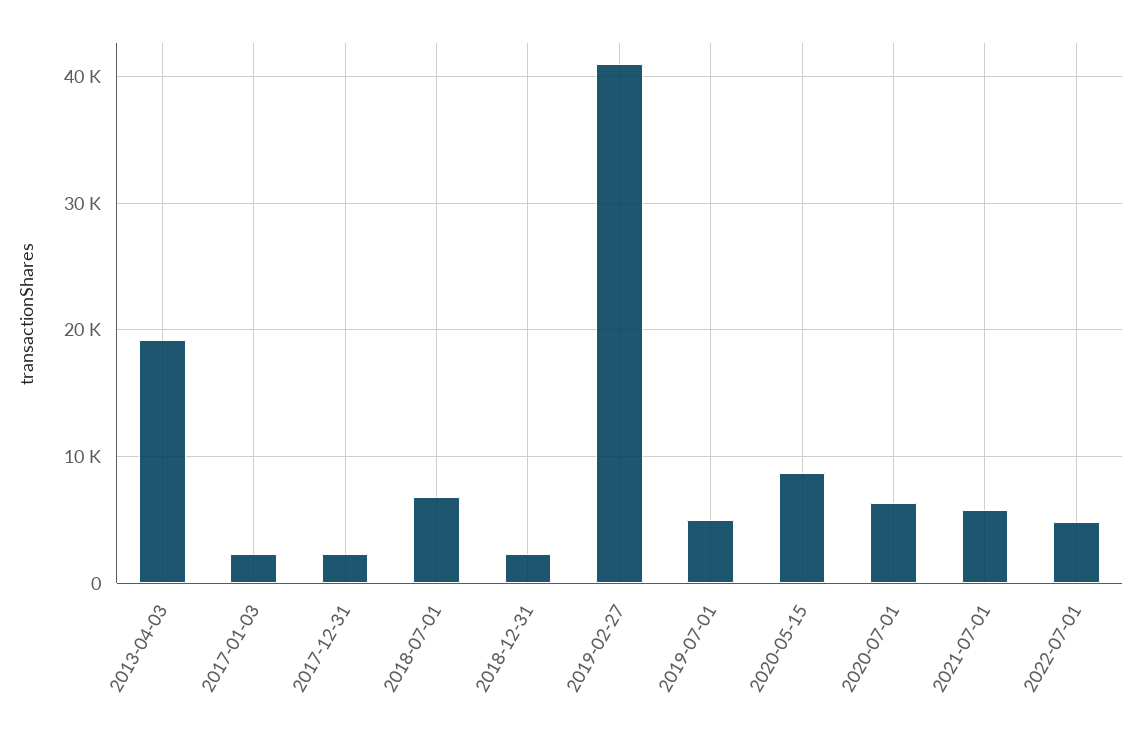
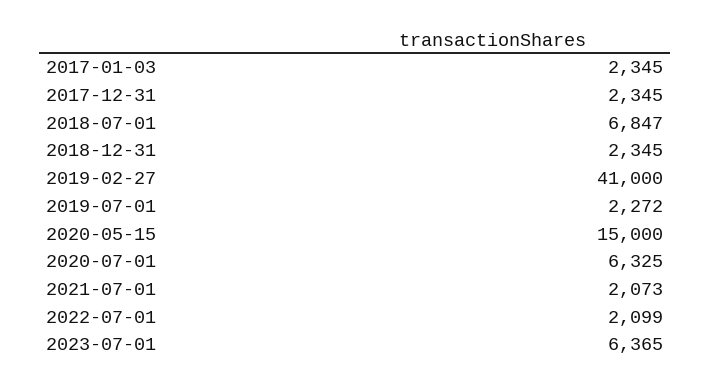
2013-04-03: 19000 -> none
2019-07-01: 5000 -> 2272
2020-05-15: 9000 -> 15000
2021-07-01: 6000 -> 2073
2022-07-01: 5000 -> 2099
2023-07-01: none -> 6365

